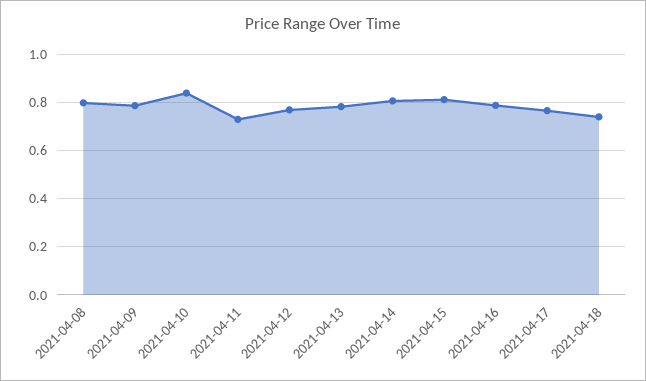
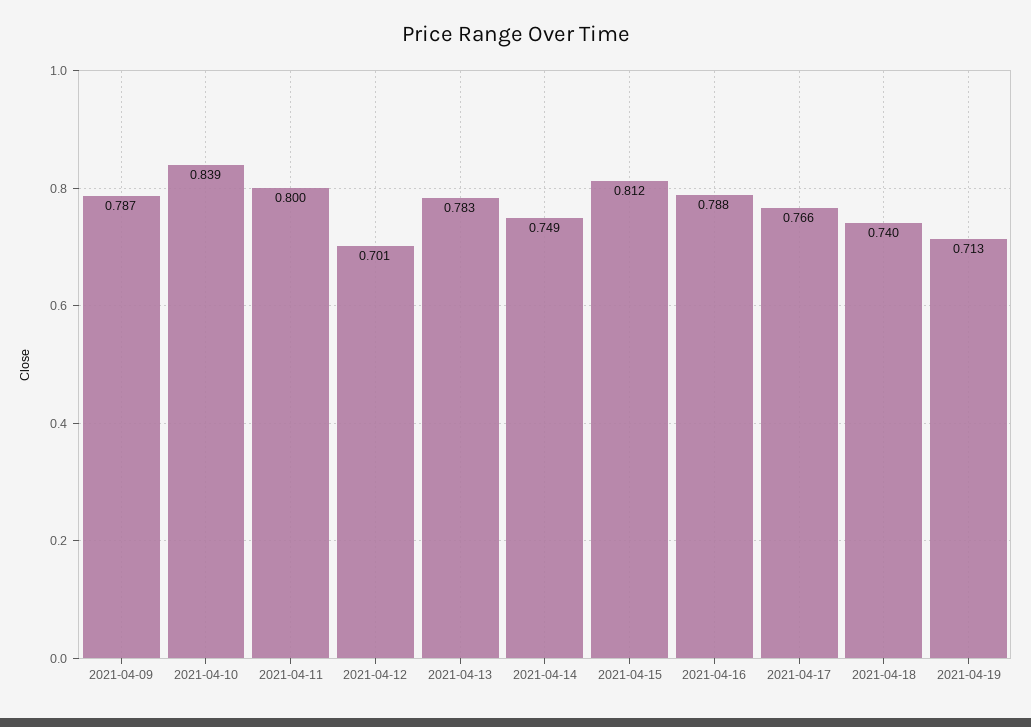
2021-04-08: 0.8 -> none
2021-04-11: 0.725 -> 0.8
2021-04-12: 0.775 -> 0.701
2021-04-14: 0.8 -> 0.749
2021-04-19: none -> 0.713

